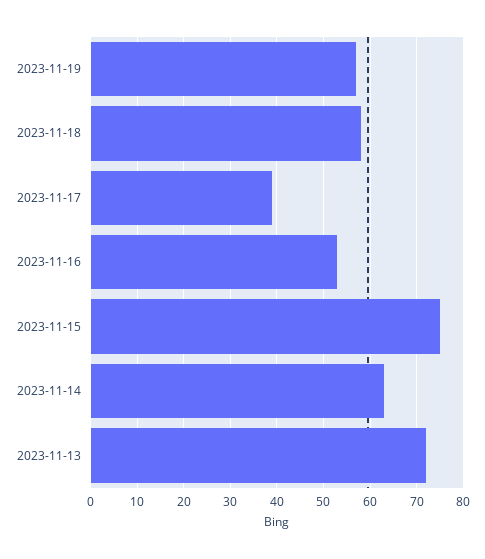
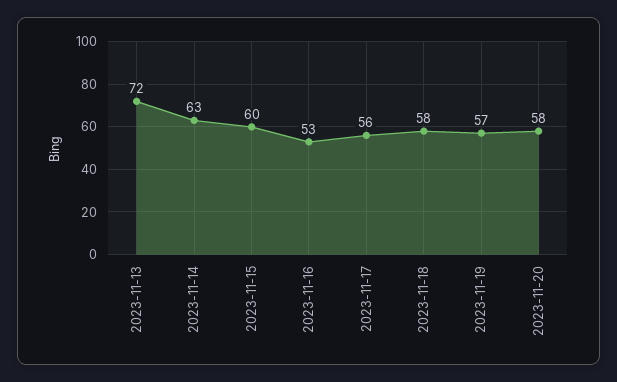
2023-11-17: 40 -> 56
2023-11-15: 75 -> 60
2023-11-20: none -> 58

